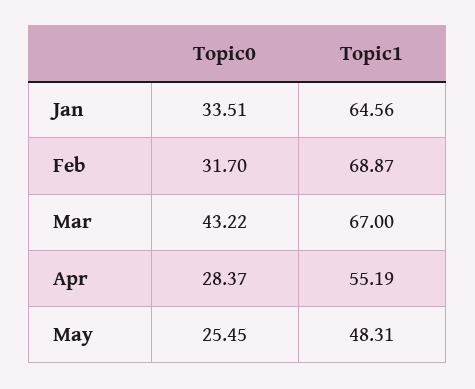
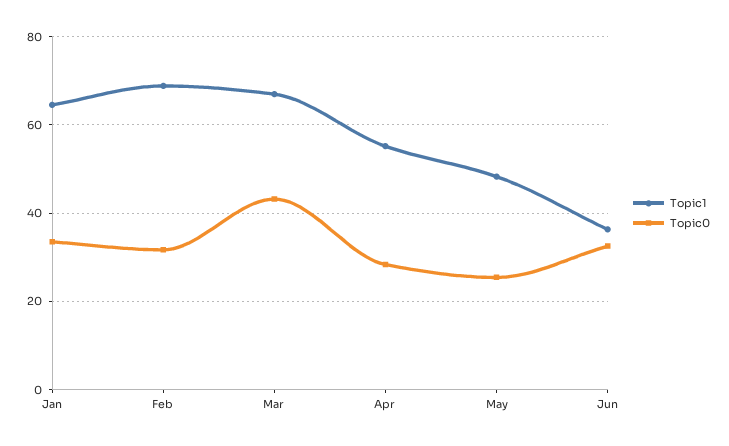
Topic1, Jun: none -> 36
Topic0, Jun: none -> 32

